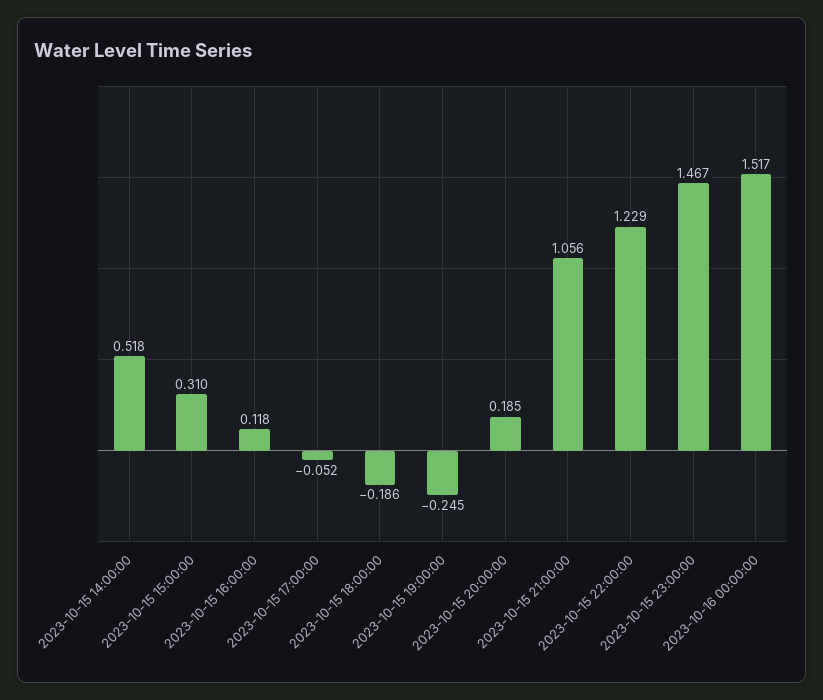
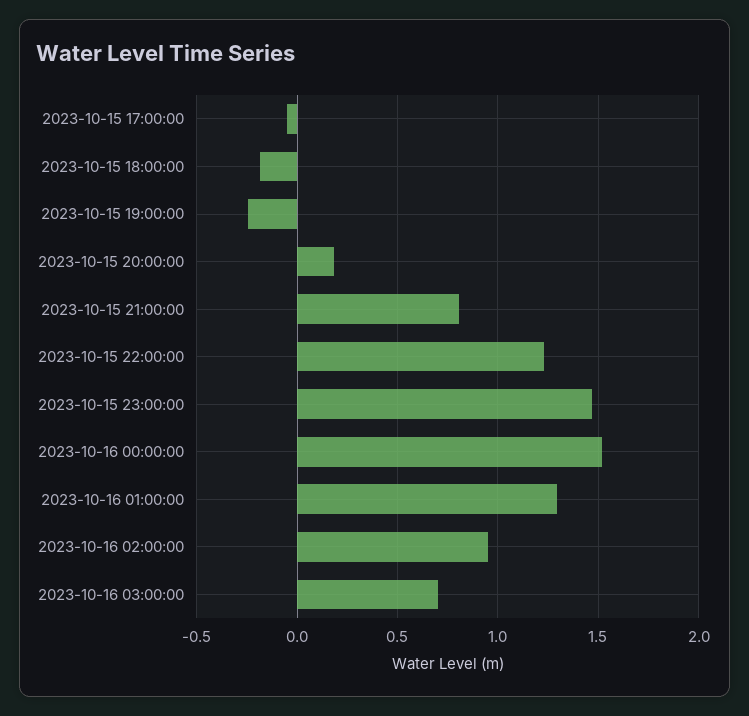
2023-10-15 14:00:00: 0.518 -> none
2023-10-15 15:00:00: 0.31 -> none
2023-10-15 16:00:00: 0.118 -> none
2023-10-15 21:00:00: 1.056 -> 0.8
2023-10-16 01:00:00: none -> 1.3
2023-10-16 02:00:00: none -> 0.95
2023-10-16 03:00:00: none -> 0.7

